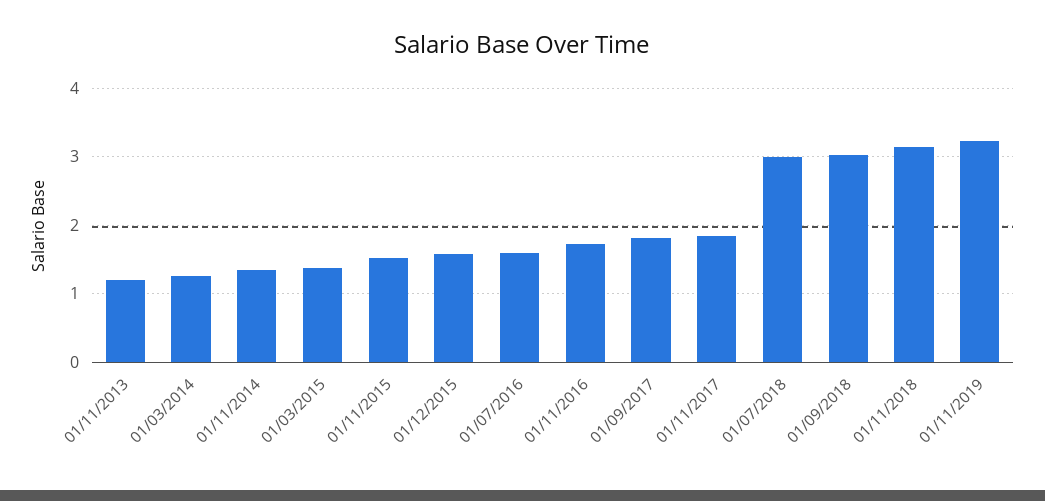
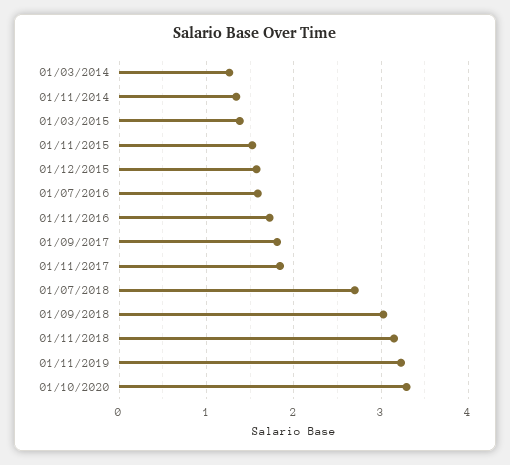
01/11/2013: 1.2 -> none
01/07/2018: 3 -> 2.7
01/10/2020: none -> 3.3

